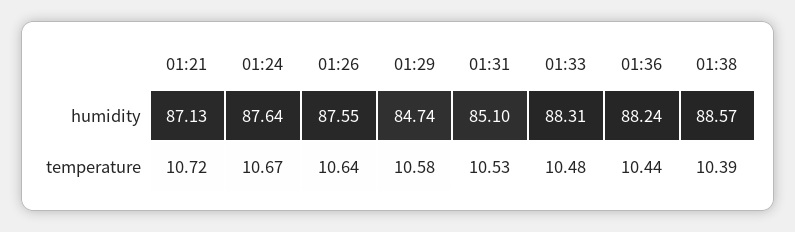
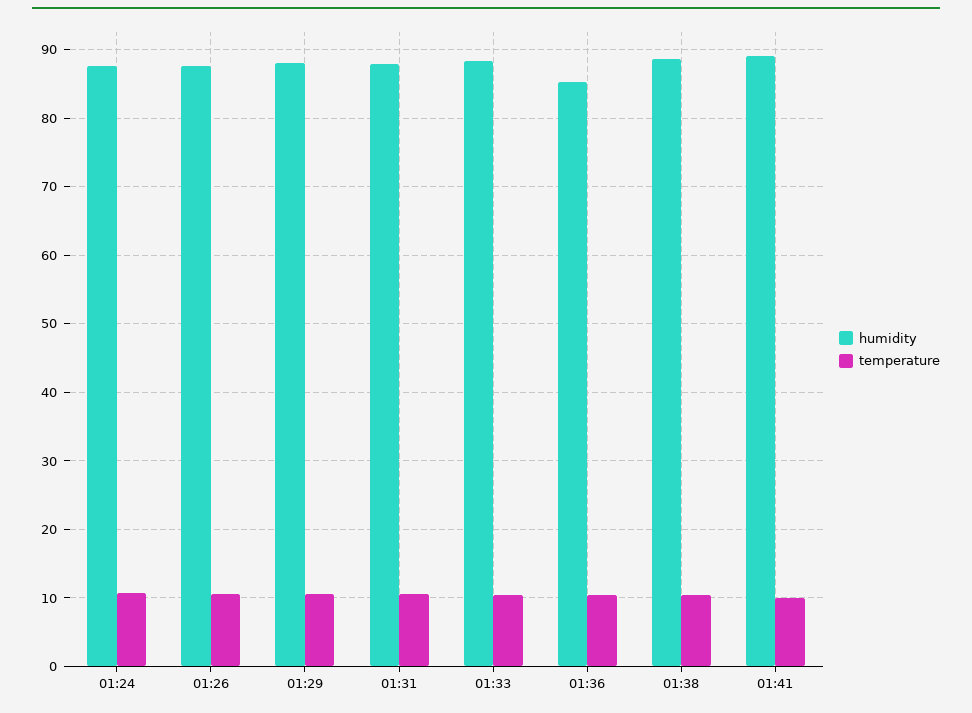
humidity, 01:21: 87.13 -> none
humidity, 01:29: 84.74 -> 88
humidity, 01:31: 85.1 -> 88
humidity, 01:36: 88.24 -> 85
temperature, 01:21: 10.72 -> none
humidity, 01:41: none -> 89
temperature, 01:41: none -> 10

